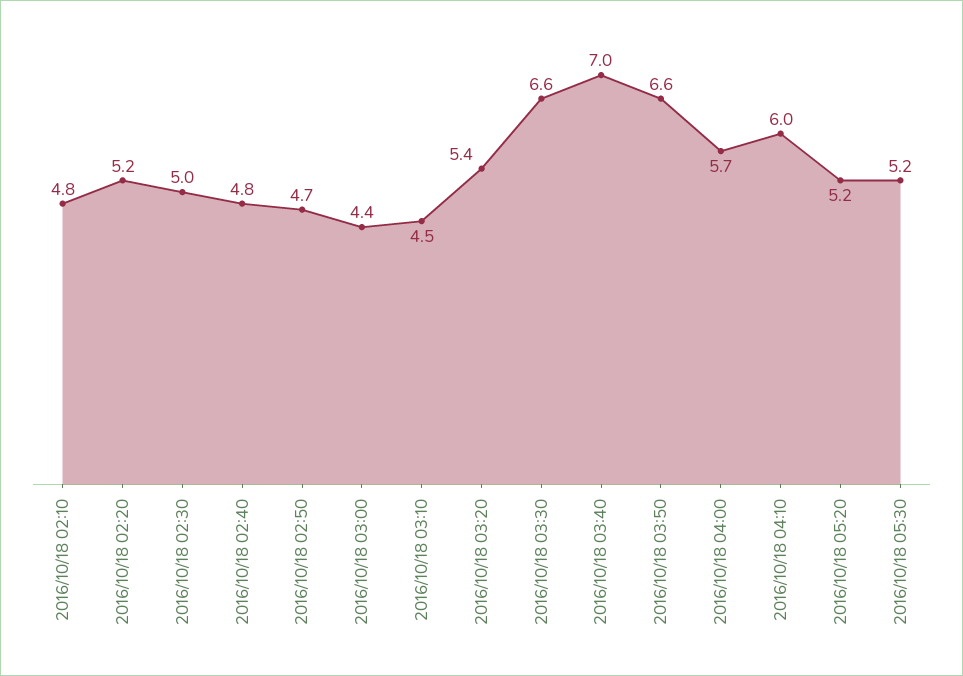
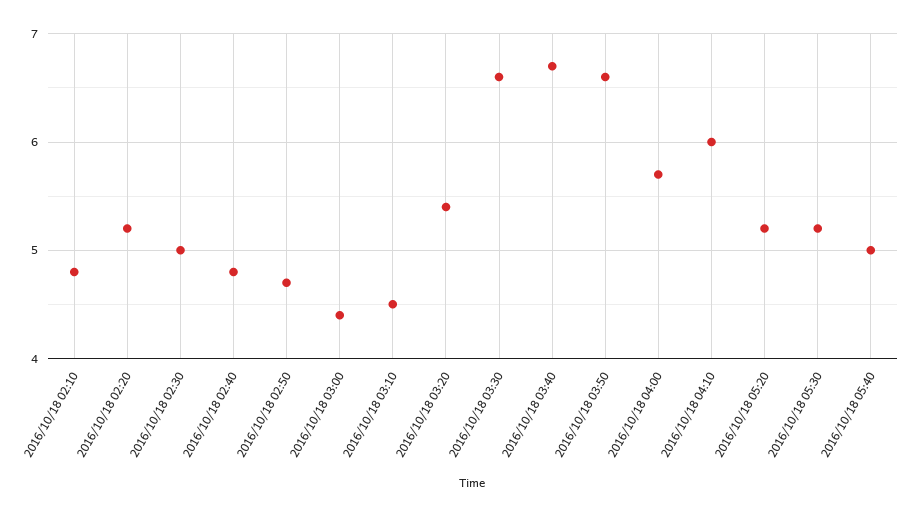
2016/10/18 03:40: 7 -> 6.7
2016/10/18 05:40: none -> 5

